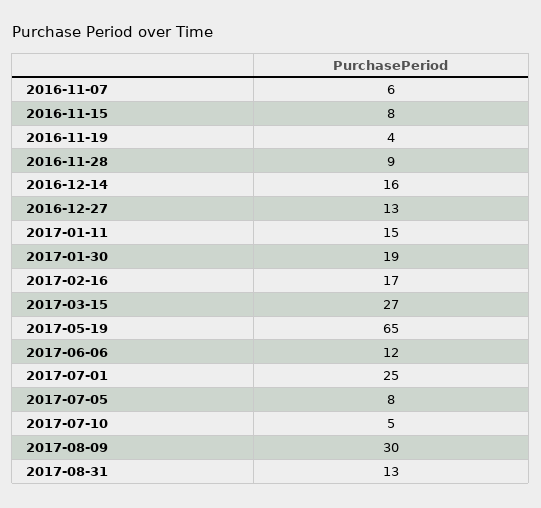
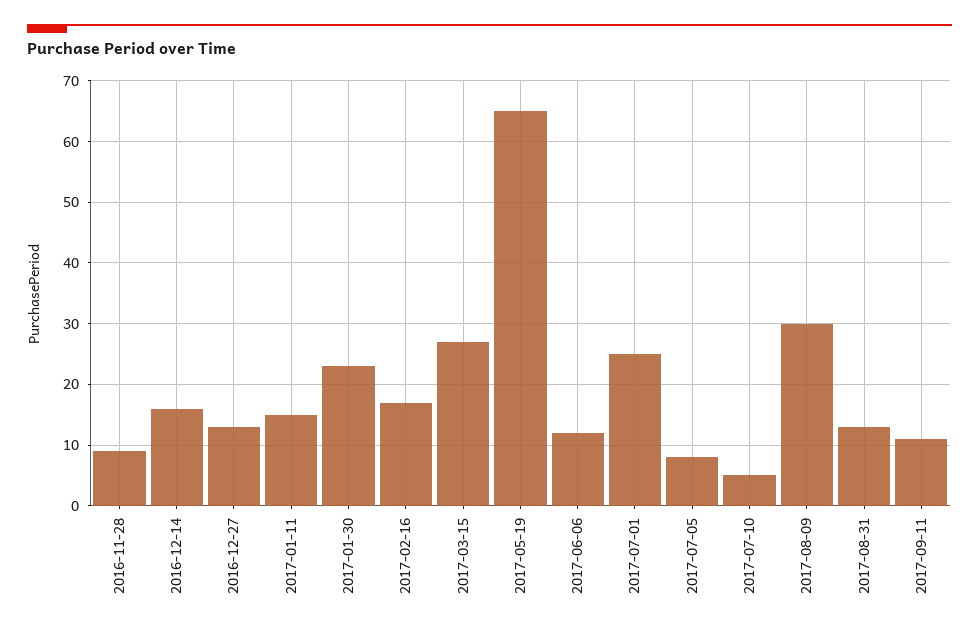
2016-11-07: 6 -> none
2016-11-15: 8 -> none
2016-11-19: 4 -> none
2017-01-30: 19 -> 23
2017-09-11: none -> 11

